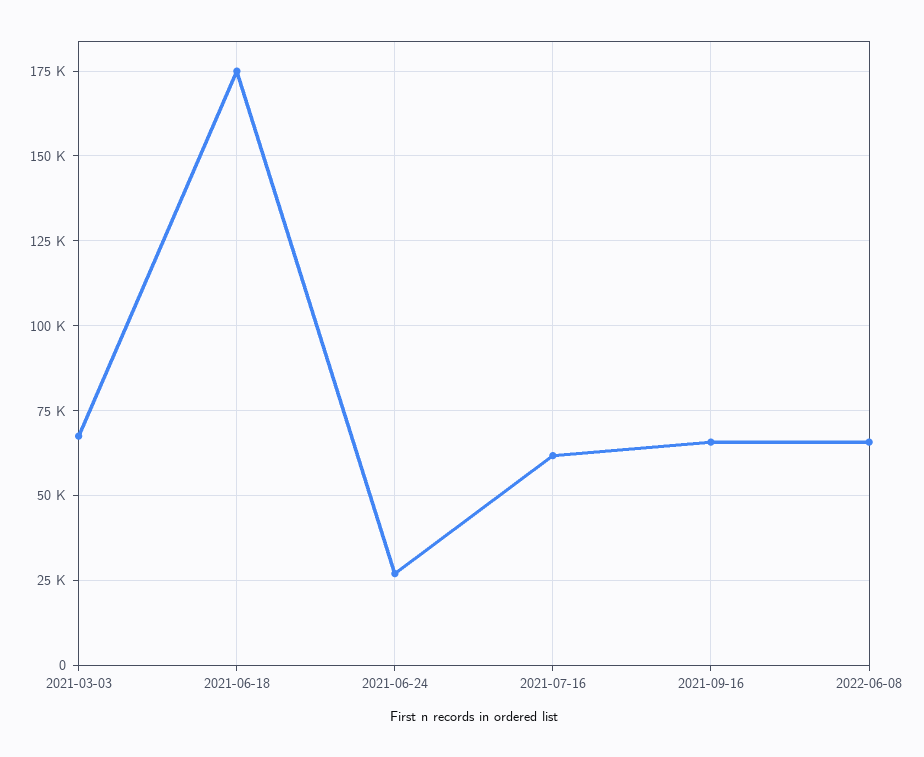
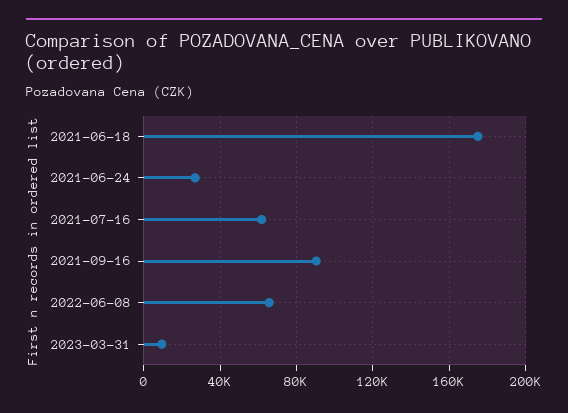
2021-03-03: 67500 -> none
2021-09-16: 65000 -> 90000
2023-03-31: none -> 10000

